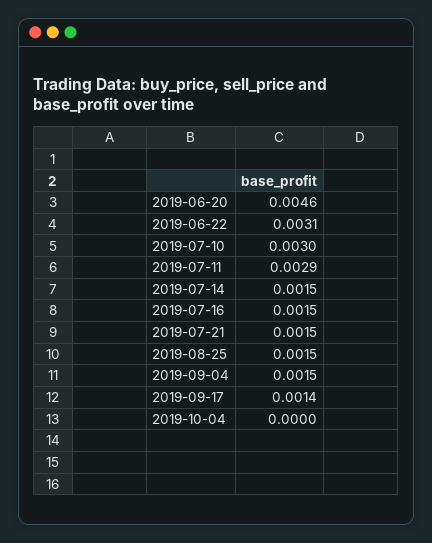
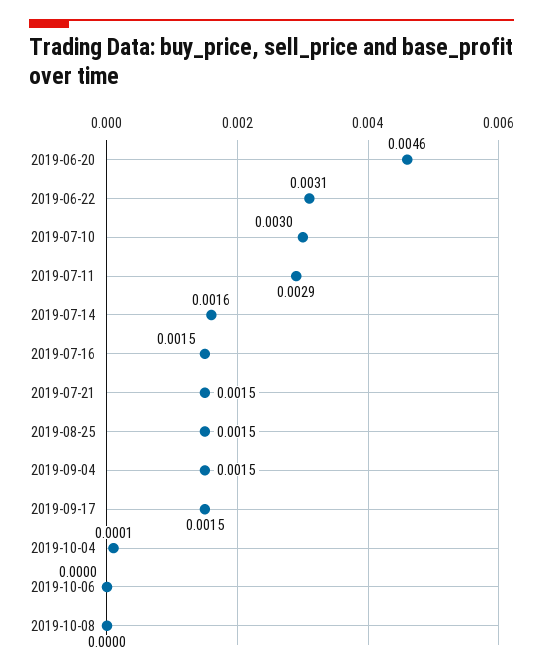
2019-07-14: 0.0015 -> 0.0016
2019-09-17: 0.0014 -> 0.0015
2019-10-04: 0 -> 0.0001
2019-10-06: none -> 0
2019-10-08: none -> 0

